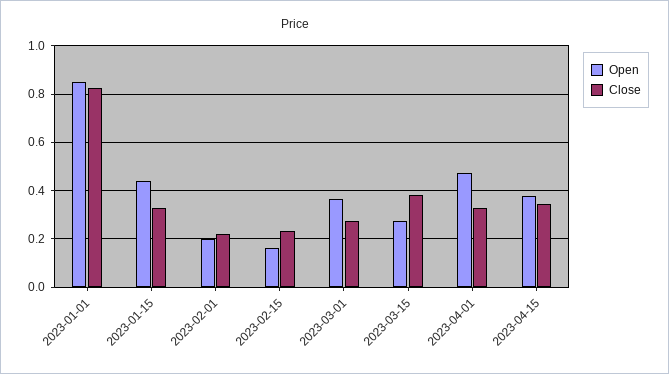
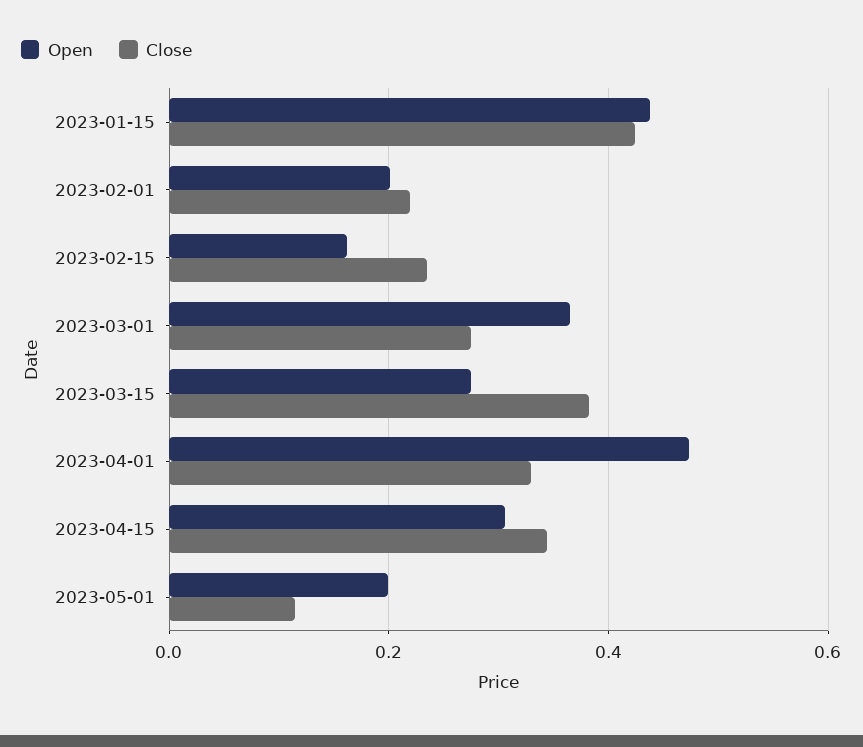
Open, 2023-01-01: 0.85 -> none
Close, 2023-01-01: 0.825 -> none
Close, 2023-01-15: 0.325 -> 0.42
Open, 2023-04-15: 0.375 -> 0.3
Open, 2023-05-01: none -> 0.2
Close, 2023-05-01: none -> 0.12

